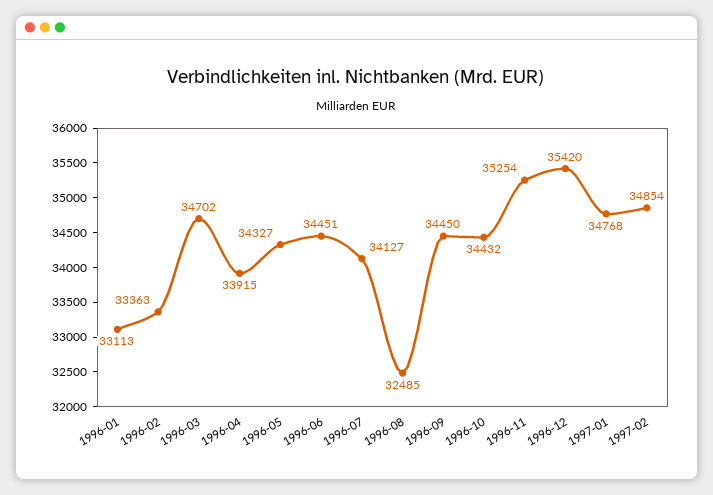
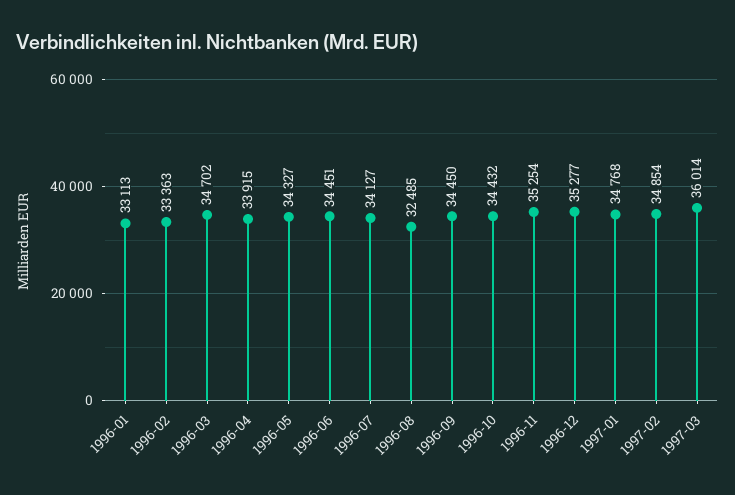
1996-12: 35420 -> 35277
1997-03: none -> 36014

